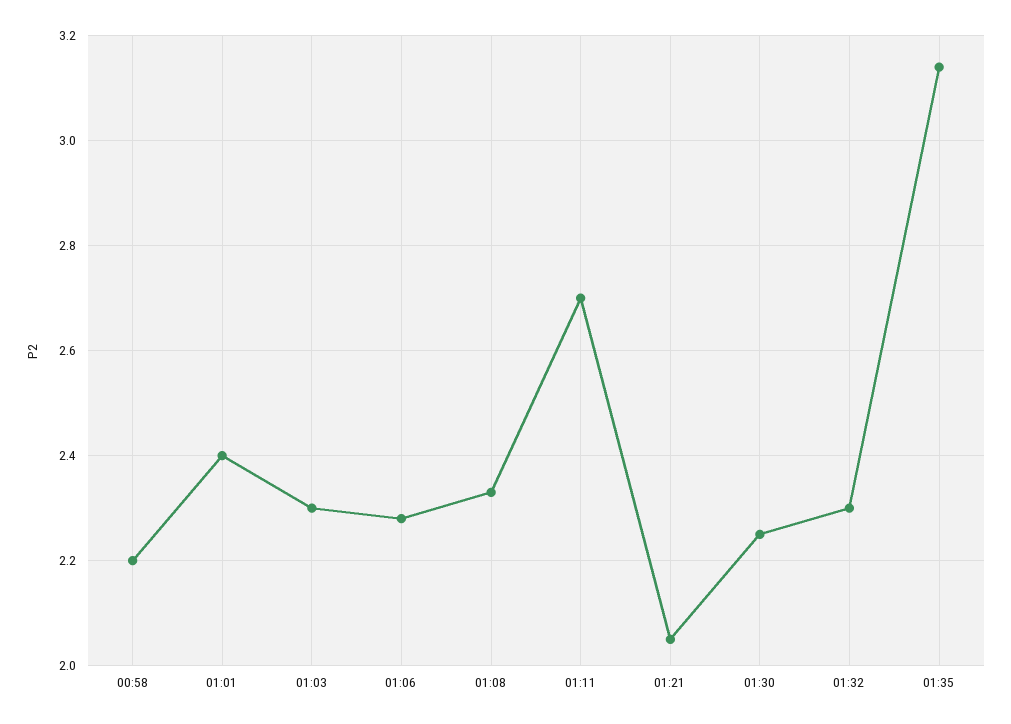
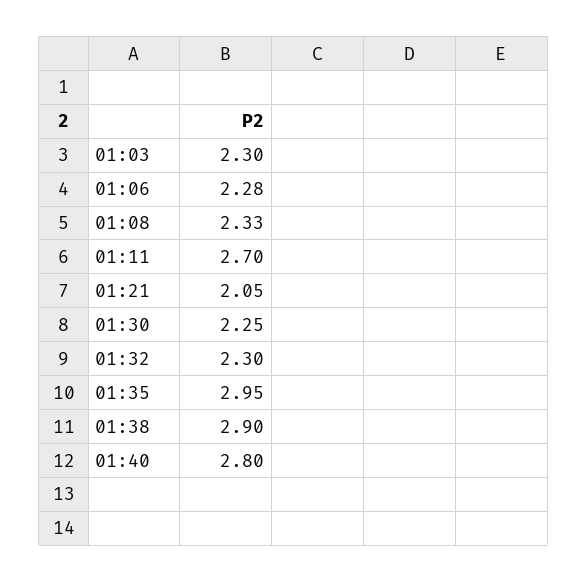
00:58: 2.2 -> none
01:01: 2.4 -> none
01:35: 3.15 -> 2.95
01:38: none -> 2.9
01:40: none -> 2.8

